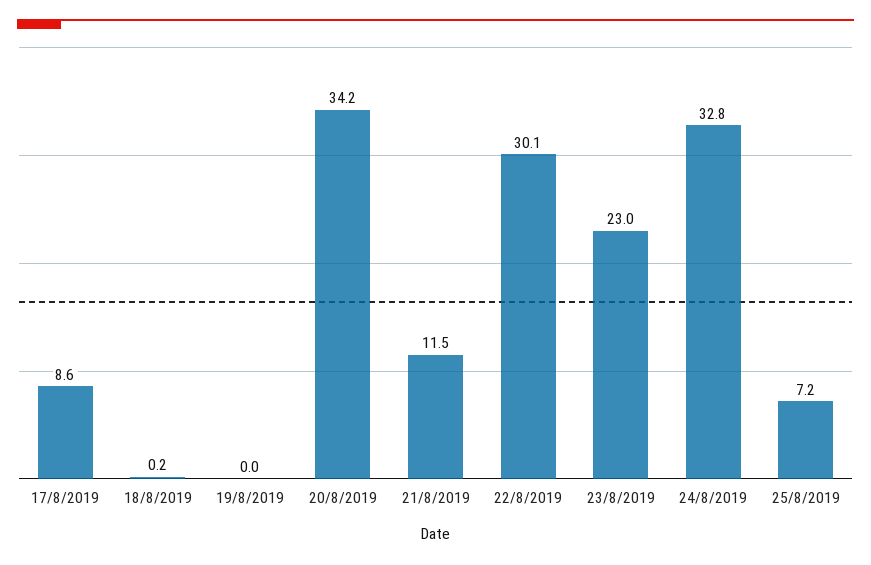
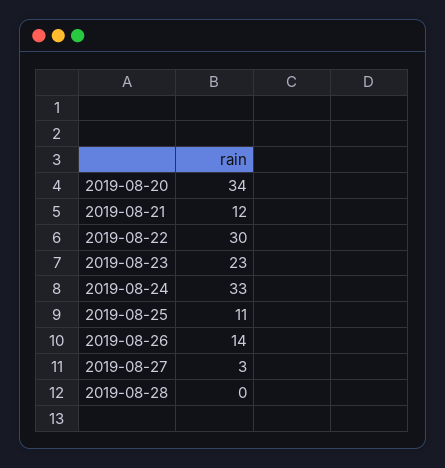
17/8/2019: 8.6 -> none
18/8/2019: 0.2 -> none
19/8/2019: 0 -> none
25/8/2019: 7.2 -> 11
2019-08-26: none -> 14
2019-08-27: none -> 3
2019-08-28: none -> 0

